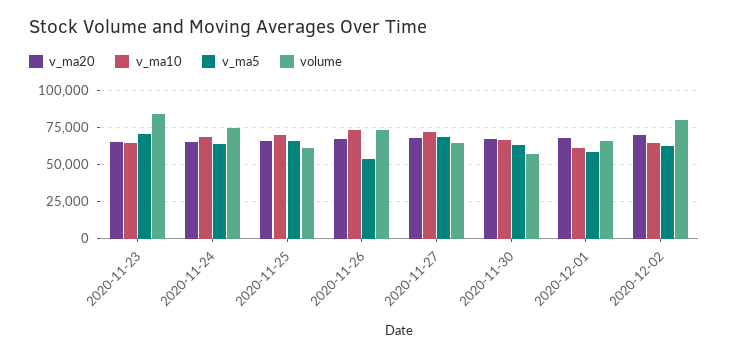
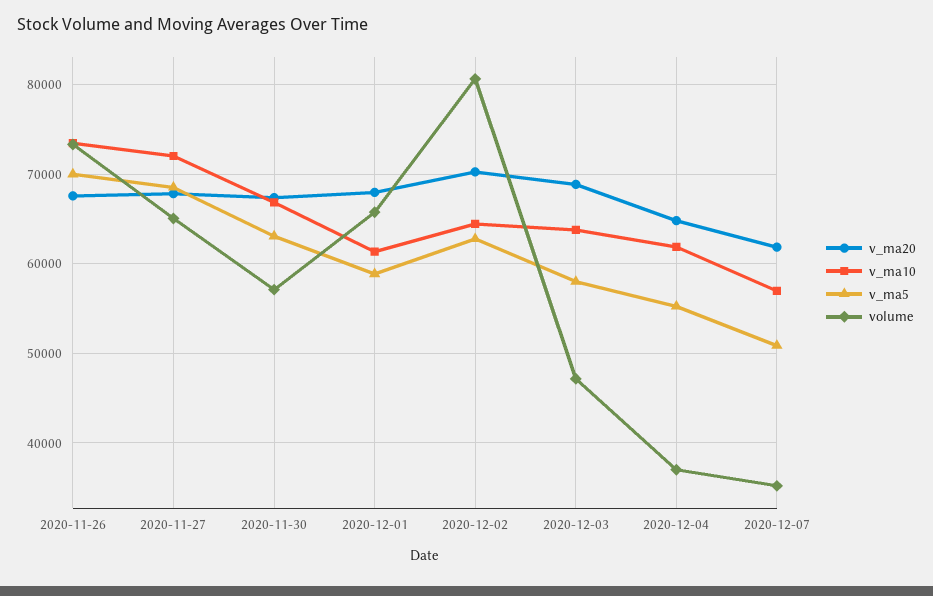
v_ma20, 2020-11-23: 65000 -> none
v_ma10, 2020-11-23: 65000 -> none
v_ma5, 2020-11-23: 70000 -> none
volume, 2020-11-23: 85000 -> none
v_ma20, 2020-11-24: 65000 -> none
v_ma10, 2020-11-24: 70000 -> none
v_ma5, 2020-11-24: 65000 -> none
volume, 2020-11-24: 75000 -> none
v_ma20, 2020-11-25: 65000 -> none
v_ma10, 2020-11-25: 70000 -> none
v_ma5, 2020-11-25: 65000 -> none
volume, 2020-11-25: 60000 -> none
v_ma5, 2020-11-26: 55000 -> 70000
v_ma20, 2020-12-03: none -> 69000
v_ma10, 2020-12-03: none -> 64000
v_ma5, 2020-12-03: none -> 58000
volume, 2020-12-03: none -> 47000
v_ma20, 2020-12-04: none -> 65000
v_ma10, 2020-12-04: none -> 62000
v_ma5, 2020-12-04: none -> 55000
volume, 2020-12-04: none -> 37000
v_ma20, 2020-12-07: none -> 62000
v_ma10, 2020-12-07: none -> 57000
v_ma5, 2020-12-07: none -> 51000
volume, 2020-12-07: none -> 35000

